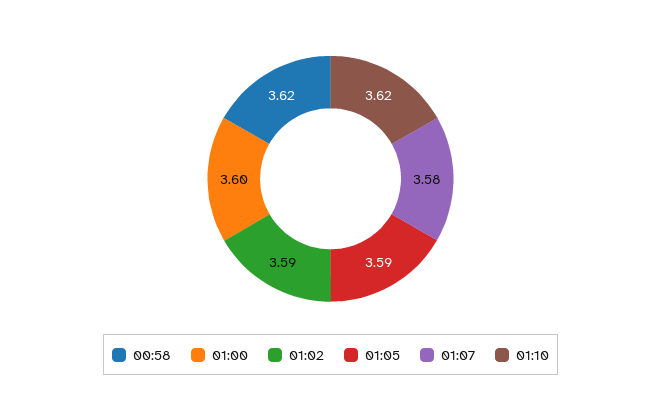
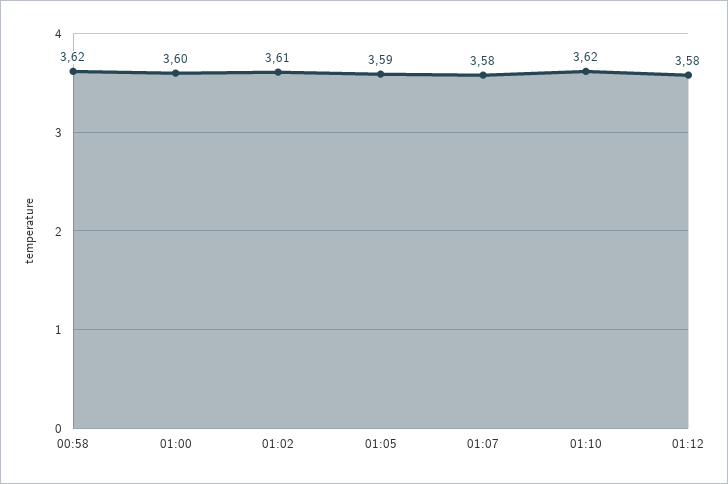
01:02: 3.59 -> 3.61
01:12: none -> 3.58

